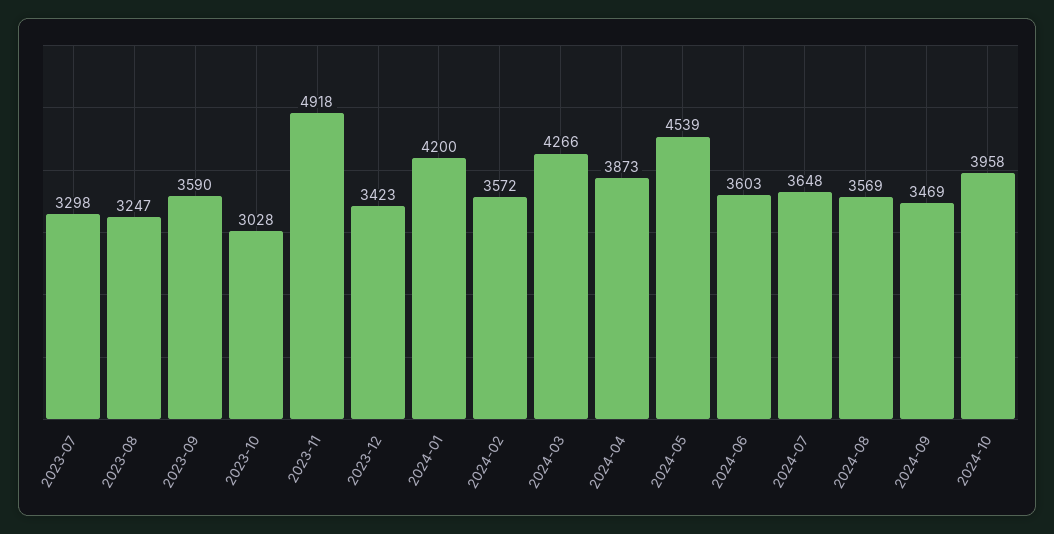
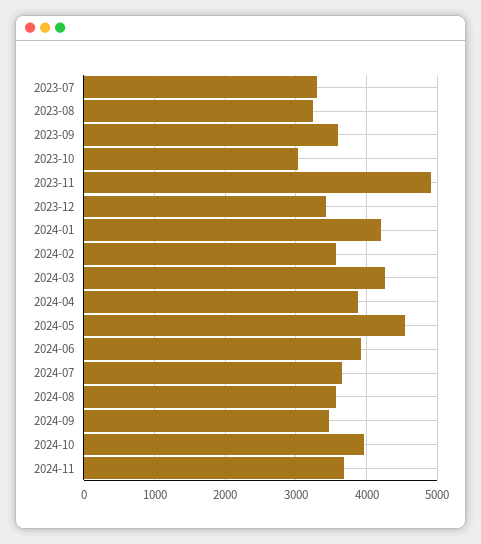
2024-06: 3603 -> 3900
2024-11: none -> 3700

